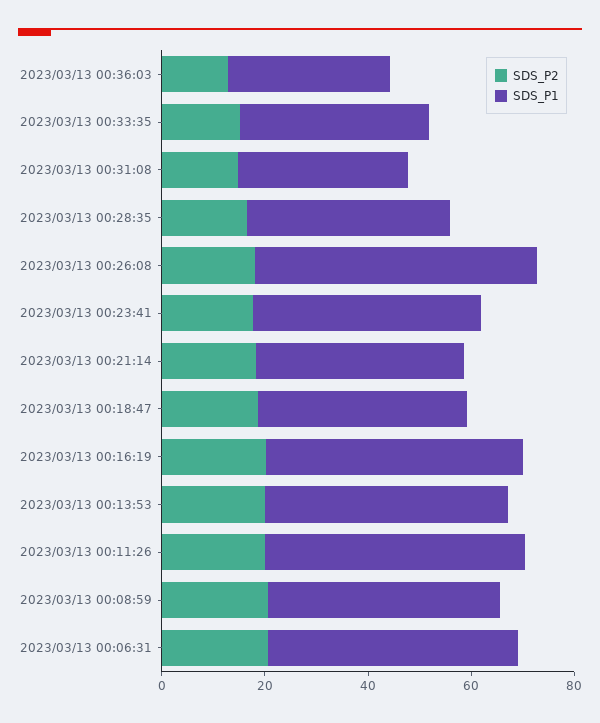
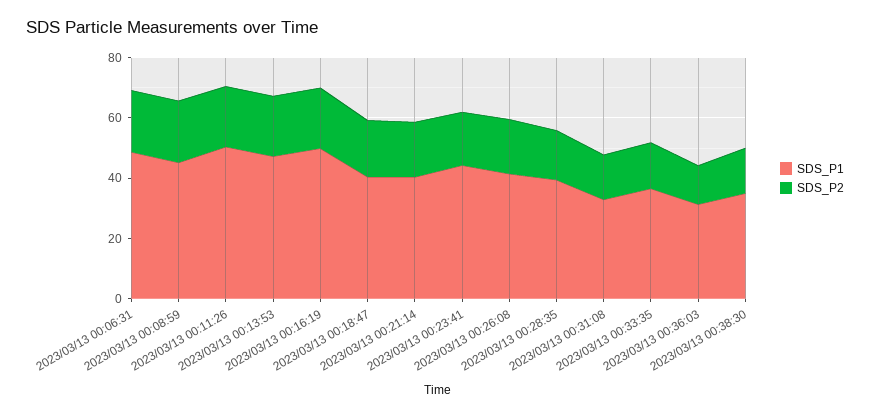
SDS_P1, 2023/03/13 00:26:08: 55 -> 40
SDS_P1, 2023/03/13 00:38:30: none -> 35
SDS_P2, 2023/03/13 00:38:30: none -> 15

